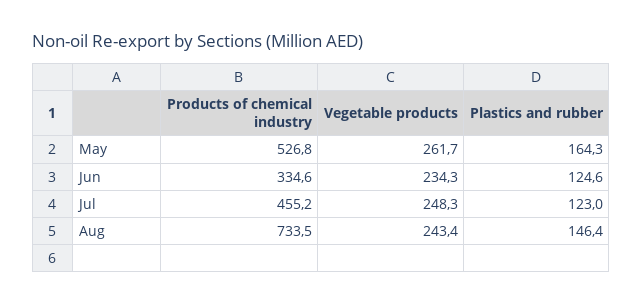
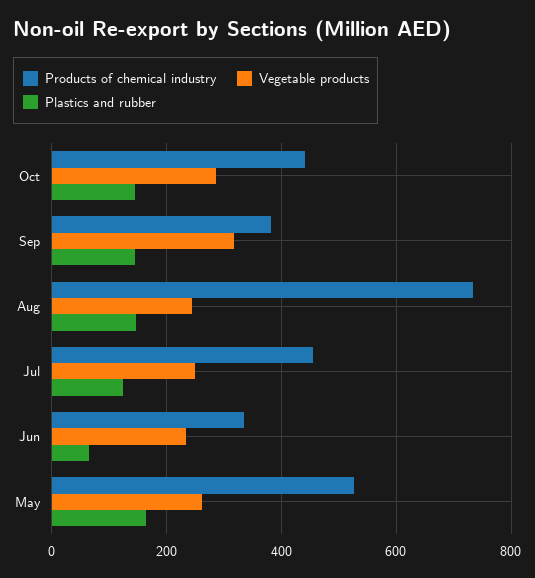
Plastics and rubber, Jun: 124.6 -> 60
Products of chemical industry, Oct: none -> 440
Vegetable products, Oct: none -> 280
Plastics and rubber, Oct: none -> 140
Products of chemical industry, Sep: none -> 380
Vegetable products, Sep: none -> 320
Plastics and rubber, Sep: none -> 140

